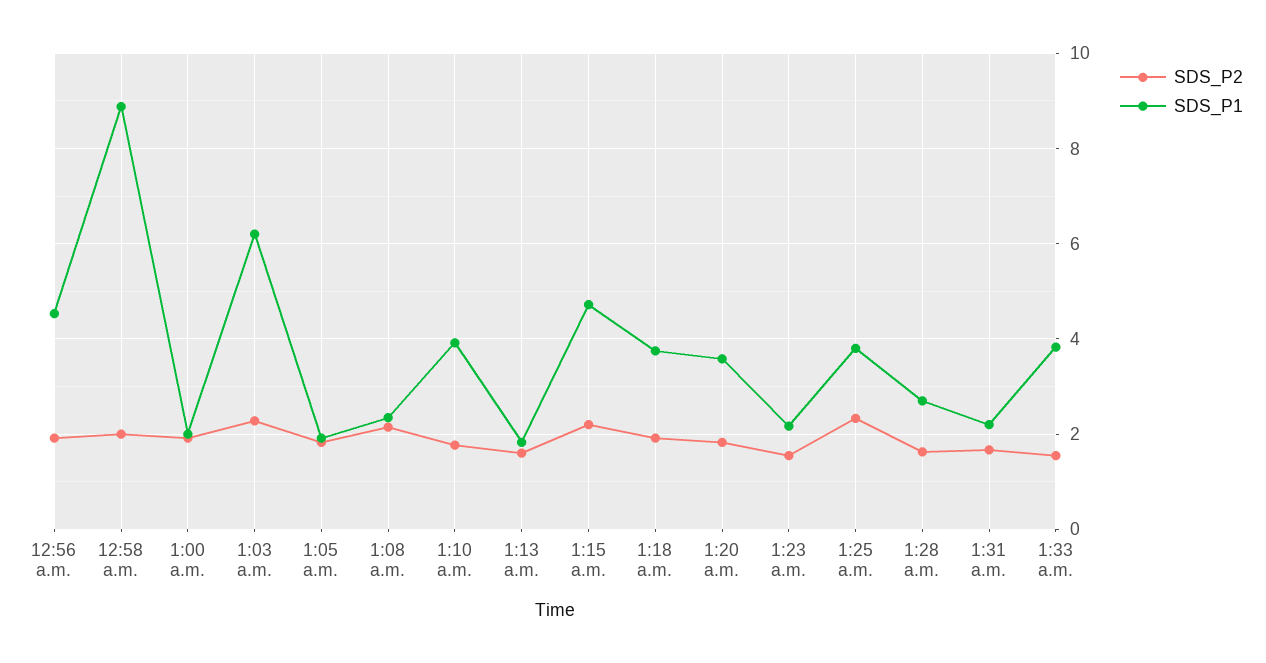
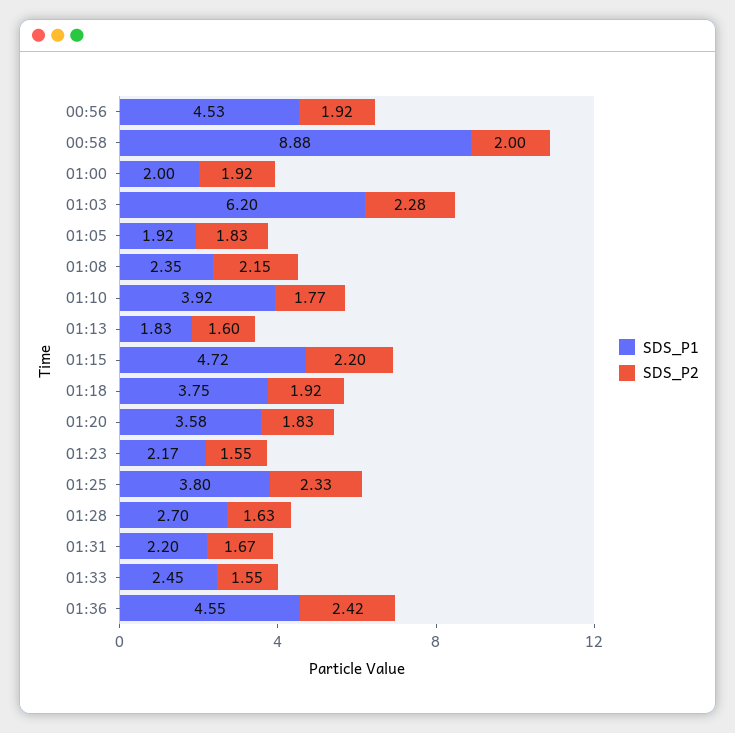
SDS_P1, 1:33 a.m.: 3.8 -> 2.45
SDS_P1, 01:36: none -> 4.55
SDS_P2, 01:36: none -> 2.42

